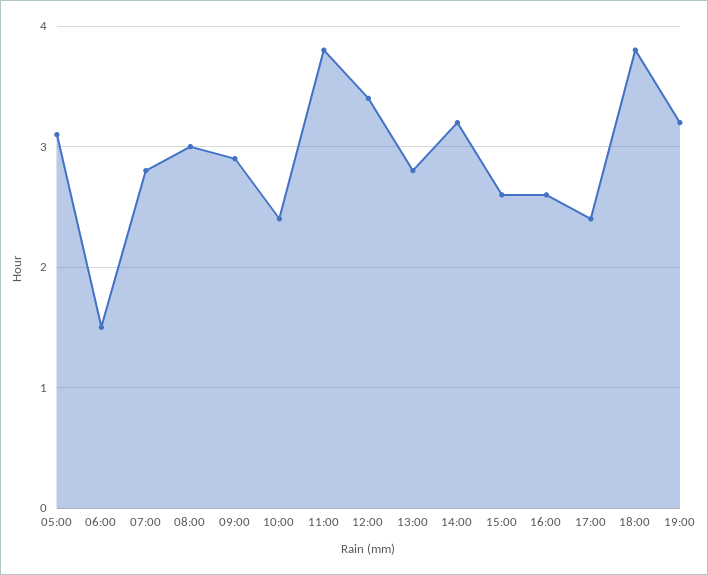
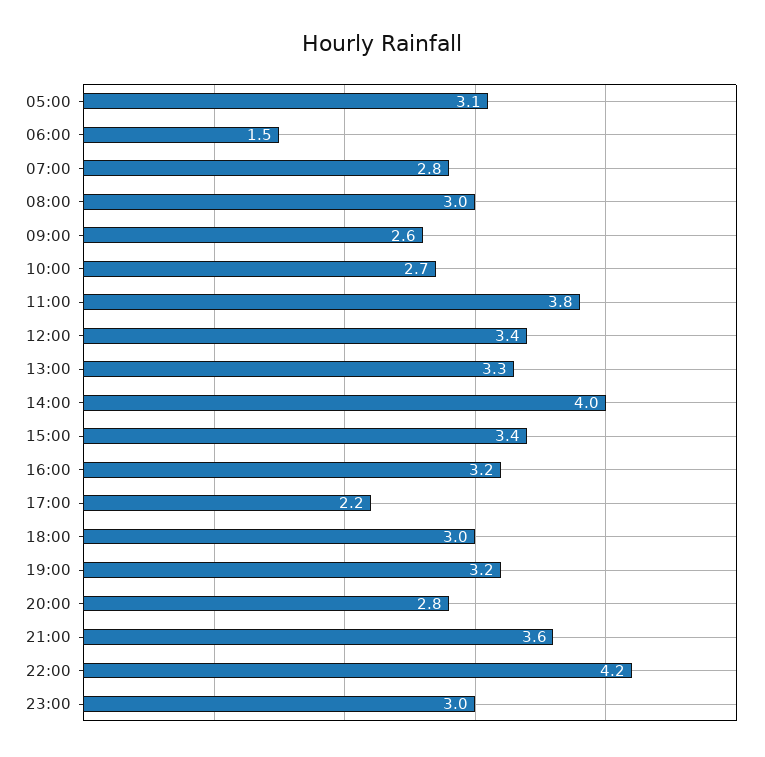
09:00: 2.9 -> 2.6
10:00: 2.4 -> 2.7
13:00: 2.8 -> 3.3
14:00: 3.2 -> 4
15:00: 2.6 -> 3.4
16:00: 2.6 -> 3.2
17:00: 2.4 -> 2.2
18:00: 3.8 -> 3
20:00: none -> 2.8
21:00: none -> 3.6
22:00: none -> 4.2
23:00: none -> 3

